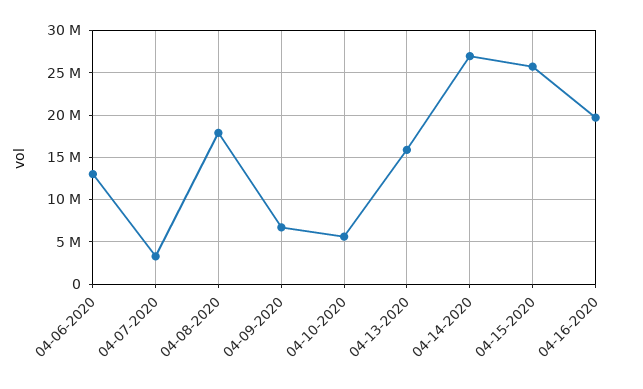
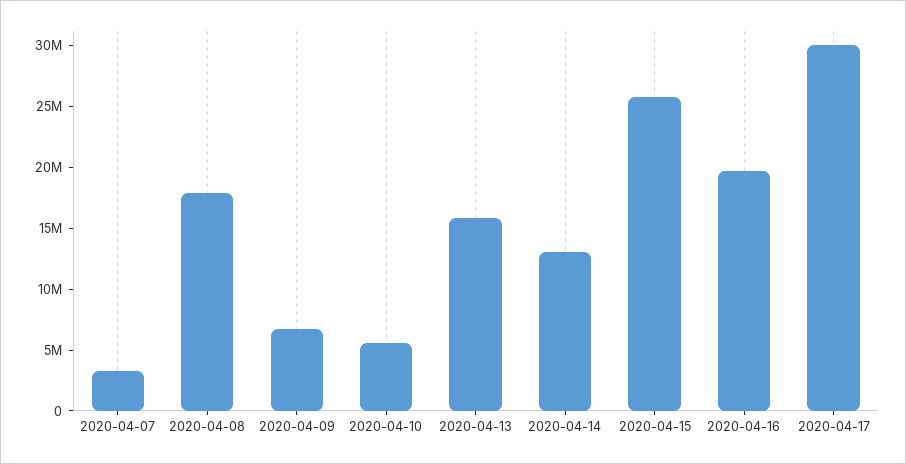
04-06-2020: 13000000 -> none
04-14-2020: 27000000 -> 13000000
2020-04-17: none -> 30000000

